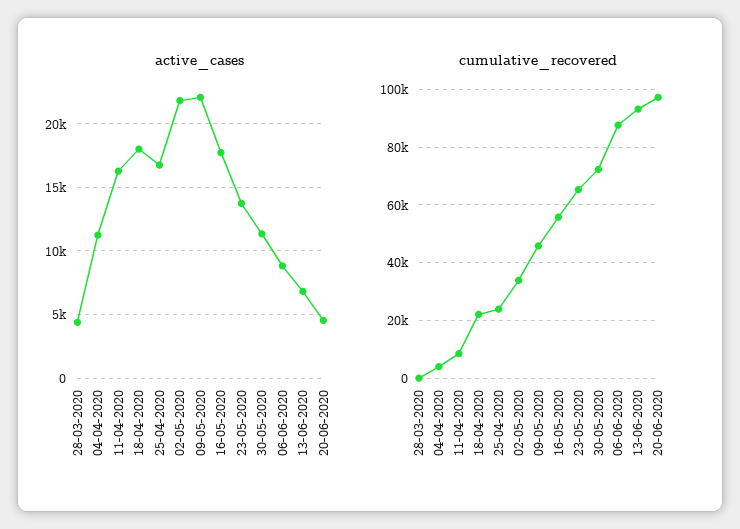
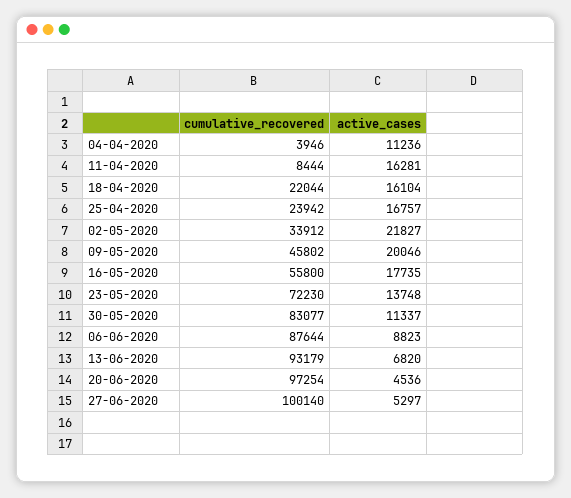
active_cases, 28-03-2020: 4500 -> none
active_cases, 18-04-2020: 18000 -> 16104
active_cases, 09-05-2020: 22000 -> 20046
cumulative_recovered, 28-03-2020: 0 -> none
cumulative_recovered, 23-05-2020: 65000 -> 72230
cumulative_recovered, 30-05-2020: 72500 -> 83077
cumulative_recovered, 27-06-2020: none -> 100140
active_cases, 27-06-2020: none -> 5297

